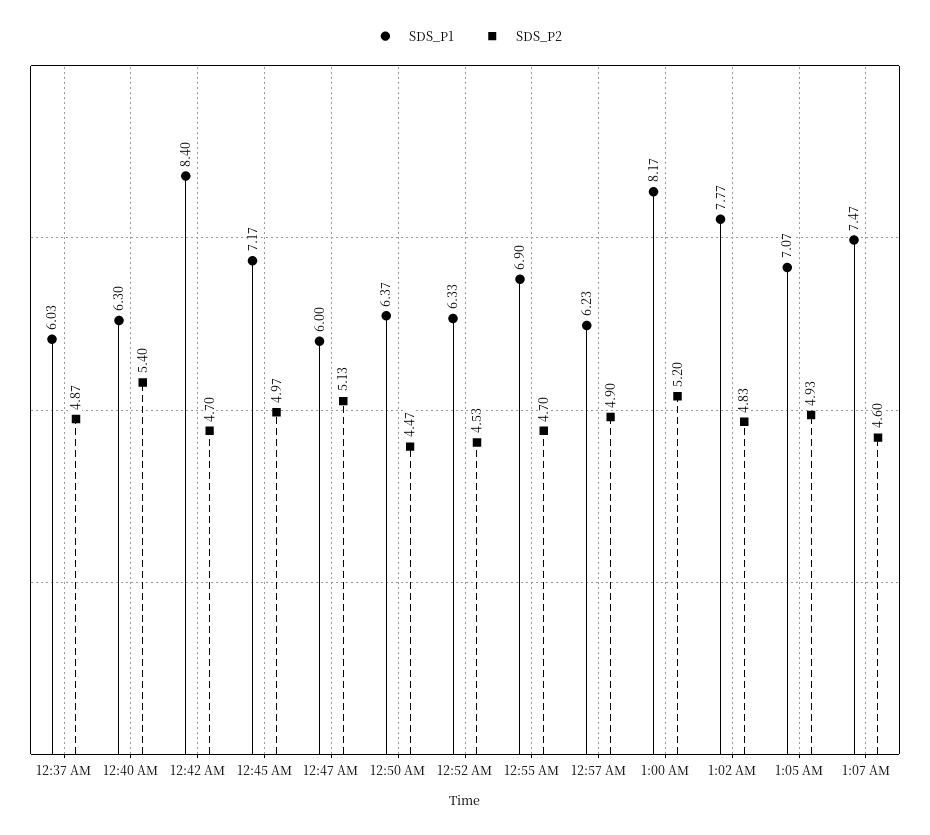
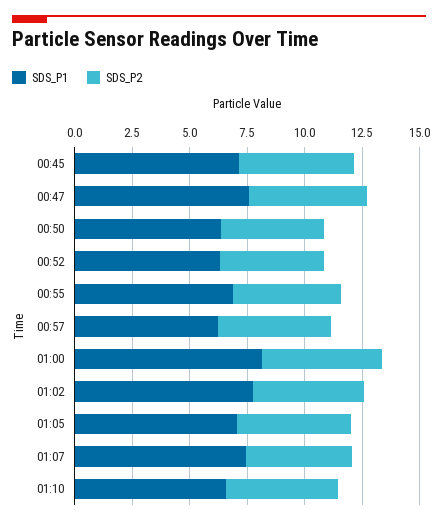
SDS_P1, 12:37 AM: 6.03 -> none
SDS_P2, 12:37 AM: 4.87 -> none
SDS_P1, 12:40 AM: 6.3 -> none
SDS_P2, 12:40 AM: 5.4 -> none
SDS_P1, 12:42 AM: 8.4 -> none
SDS_P2, 12:42 AM: 4.7 -> none
SDS_P1, 12:47 AM: 6 -> 7.5
SDS_P1, 01:10: none -> 6.5
SDS_P2, 01:10: none -> 5

